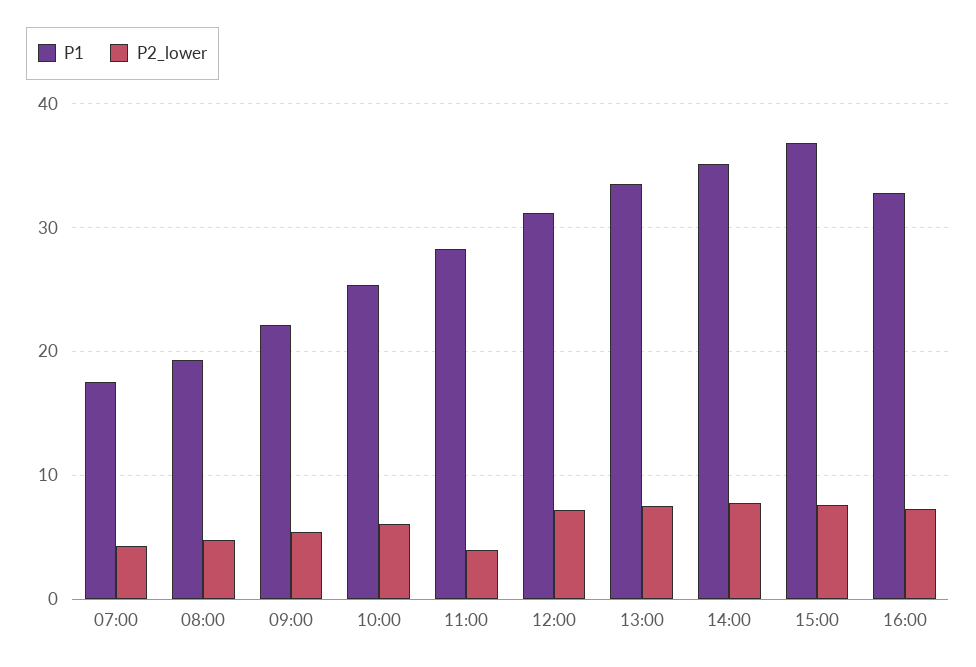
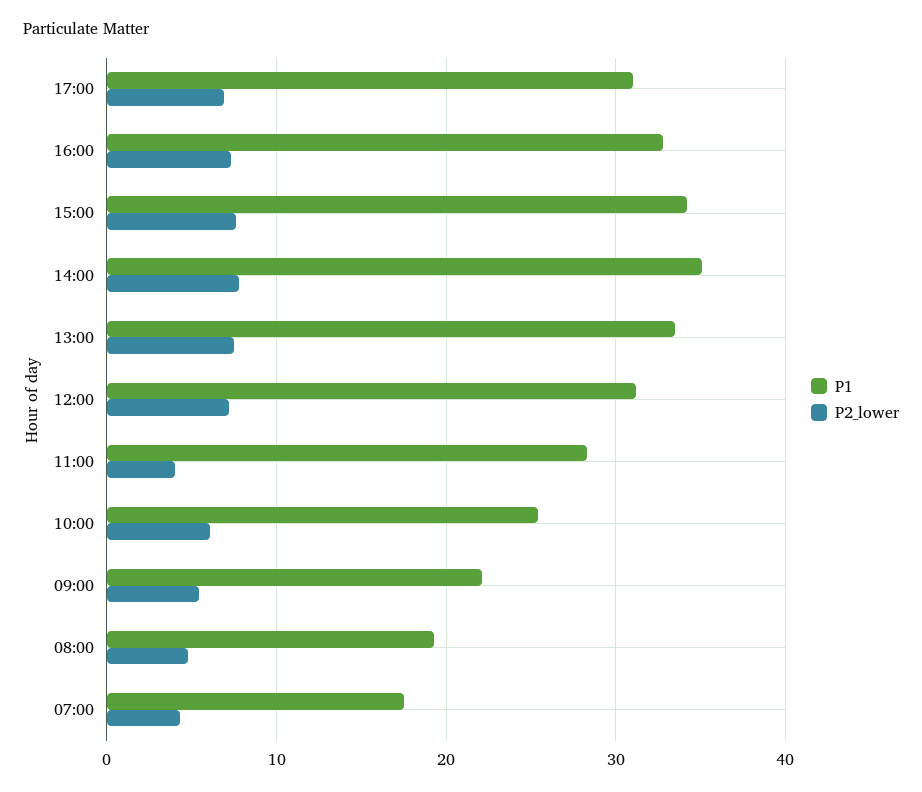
P1, 15:00: 37 -> 34
P1, 17:00: none -> 31
P2_lower, 17:00: none -> 7

